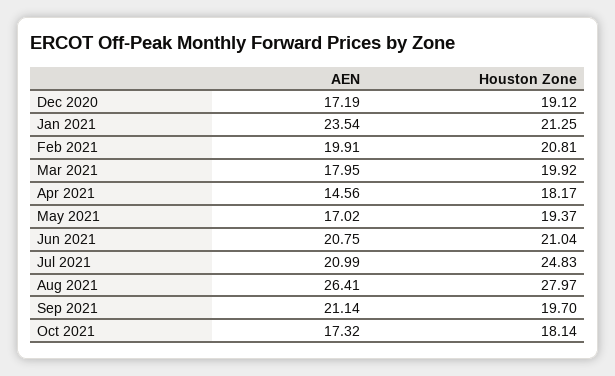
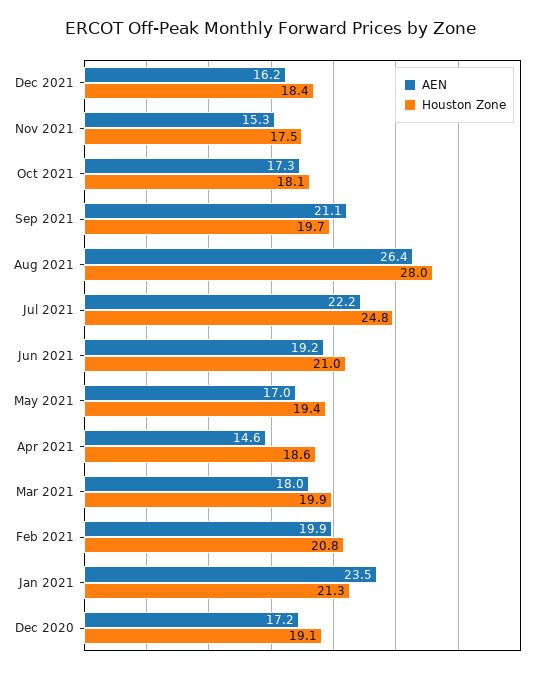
Houston Zone, Apr 2021: 18.17 -> 18.6
AEN, Jun 2021: 20.75 -> 19.2
AEN, Jul 2021: 20.99 -> 22.2
AEN, Dec 2021: none -> 16.2
Houston Zone, Dec 2021: none -> 18.4
AEN, Nov 2021: none -> 15.3
Houston Zone, Nov 2021: none -> 17.5

